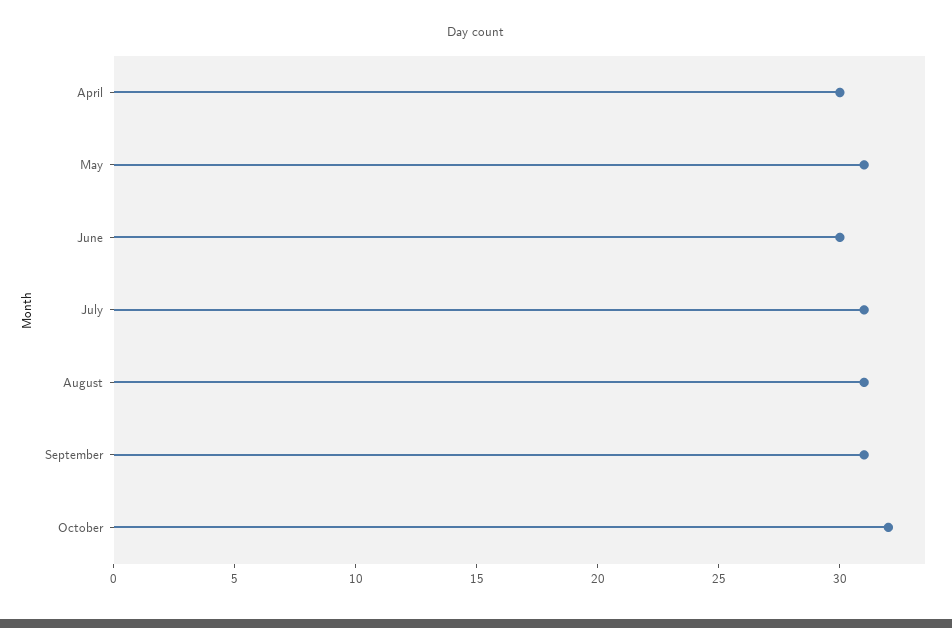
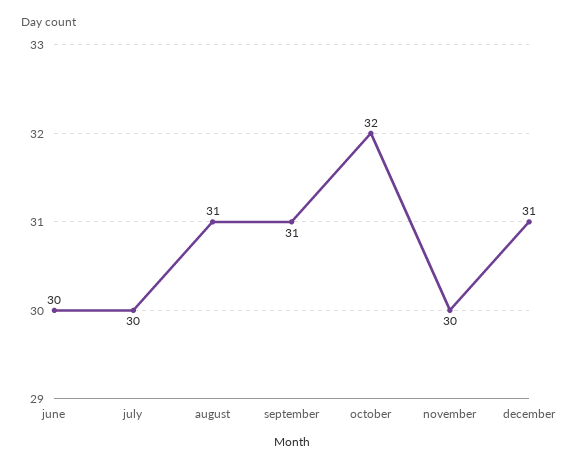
April: 30 -> none
May: 31 -> none
July: 31 -> 30
november: none -> 30
december: none -> 31

